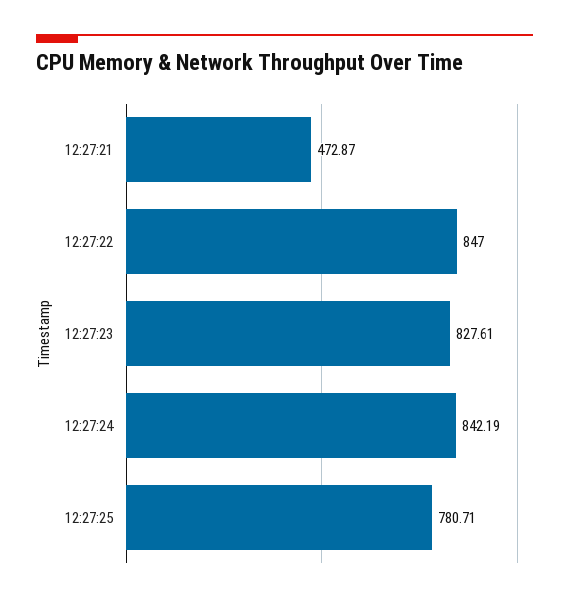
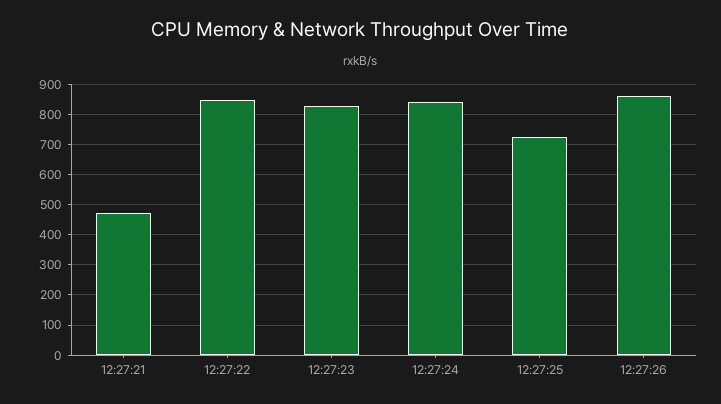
12:27:25: 780.71 -> 720
12:27:26: none -> 860

